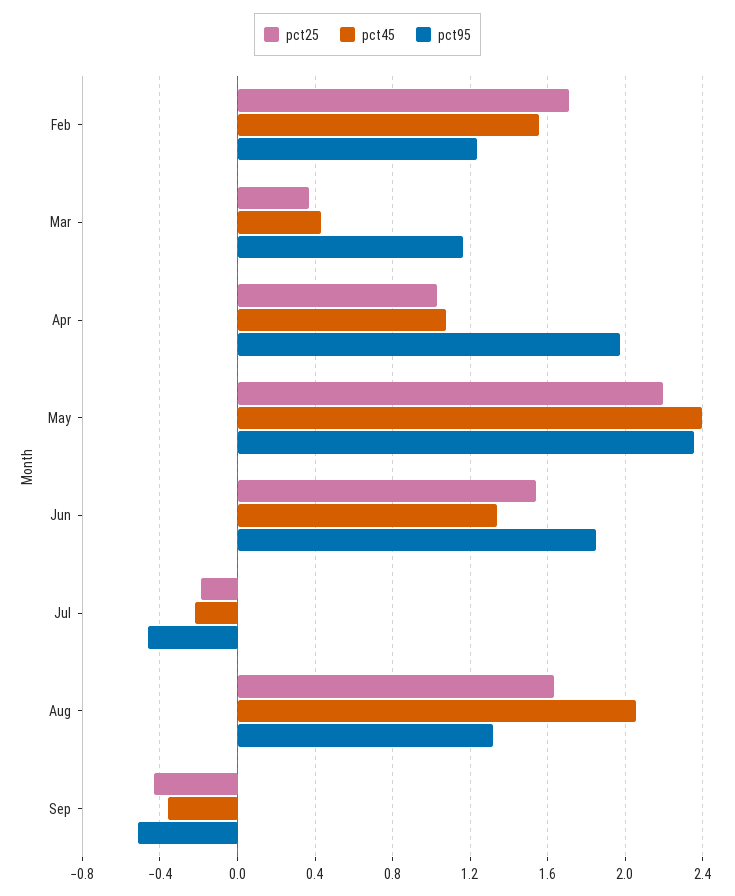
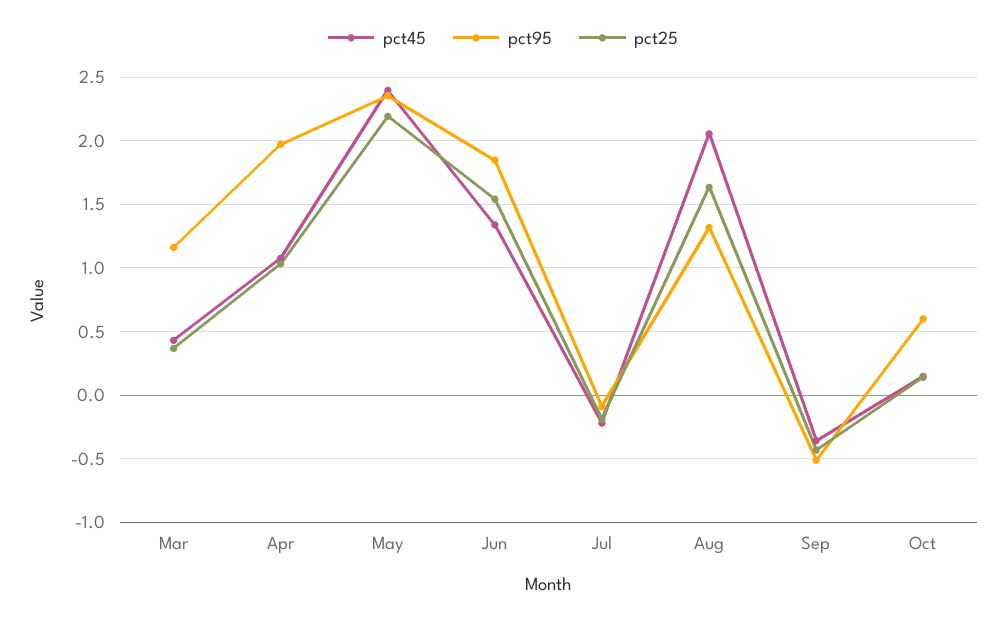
pct25, Feb: 1.7 -> none
pct45, Feb: 1.55 -> none
pct95, Feb: 1.25 -> none
pct95, Jul: -0.45 -> -0.1
pct45, Oct: none -> 0.15
pct95, Oct: none -> 0.6
pct25, Oct: none -> 0.15

